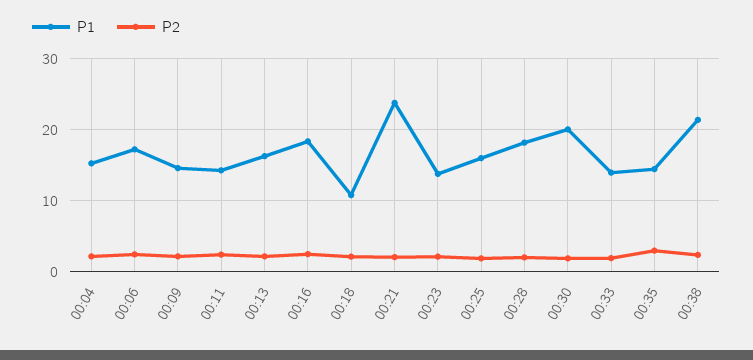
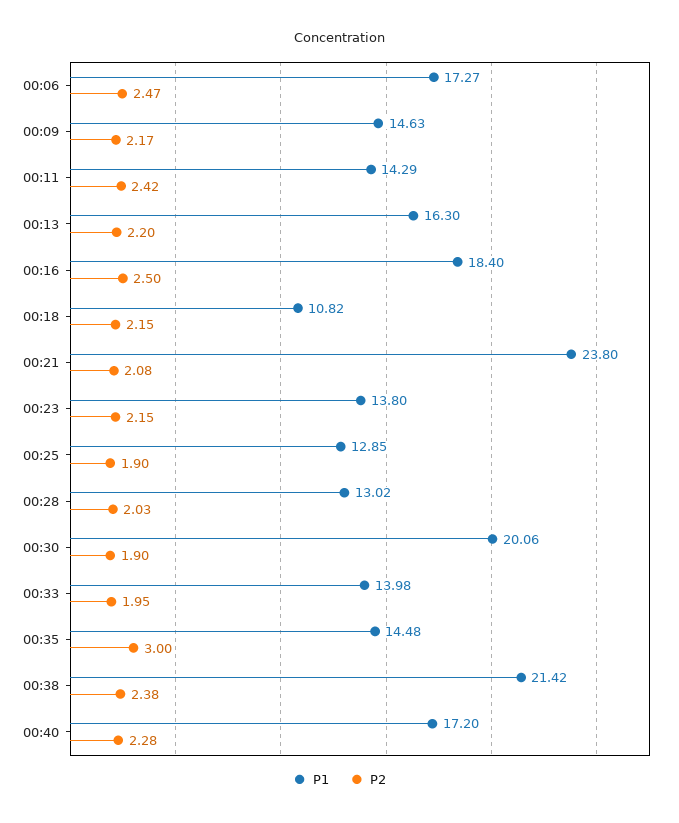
P1, 00:04: 15 -> none
P2, 00:04: 2 -> none
P1, 00:25: 16 -> 12.85
P1, 00:28: 18 -> 13.02
P1, 00:40: none -> 17.2
P2, 00:40: none -> 2.28

